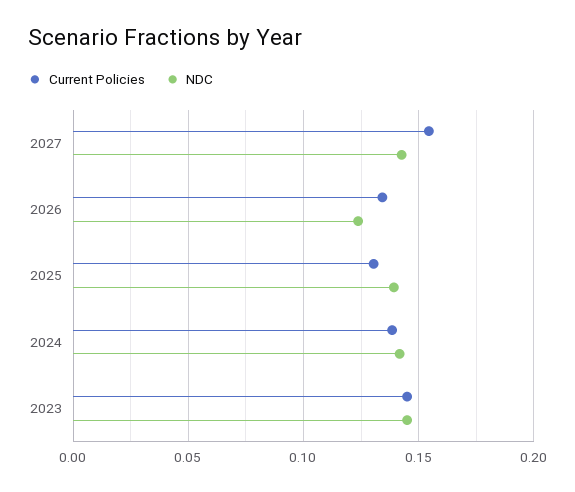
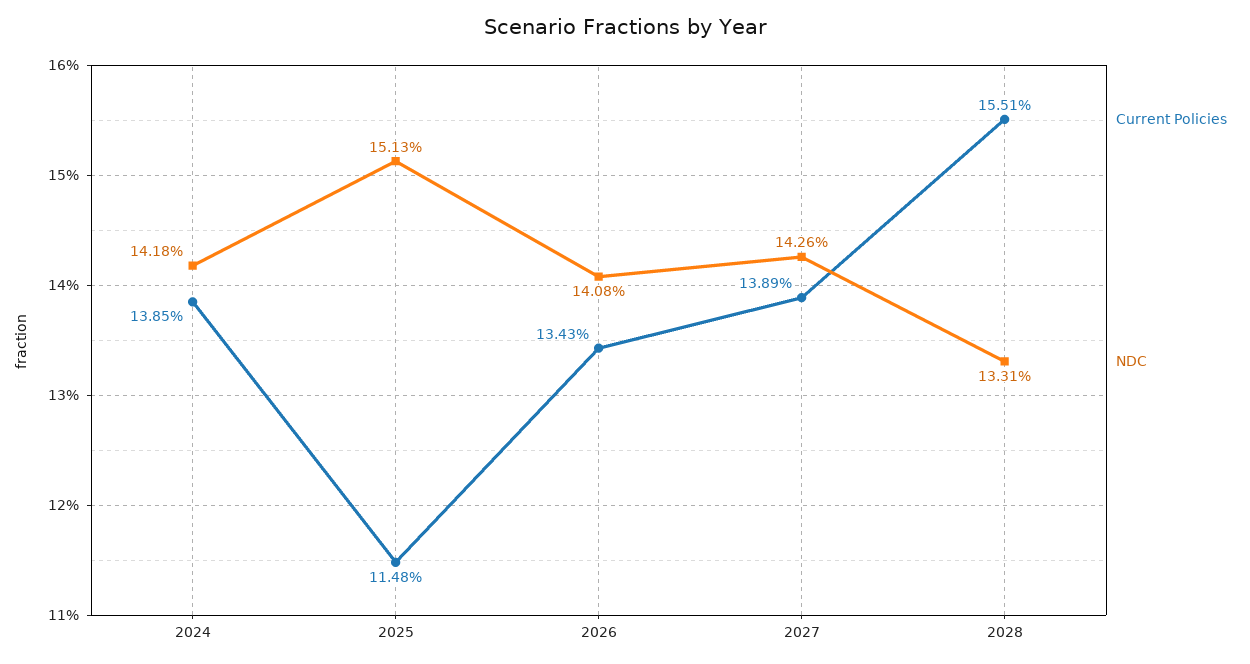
Current Policies, 2027: 0.155 -> 0.1389
NDC, 2026: 0.125 -> 0.1408
Current Policies, 2025: 0.13 -> 0.1148
NDC, 2025: 0.14 -> 0.1513
Current Policies, 2023: 0.145 -> none
NDC, 2023: 0.145 -> none
Current Policies, 2028: none -> 0.1551
NDC, 2028: none -> 0.1331

